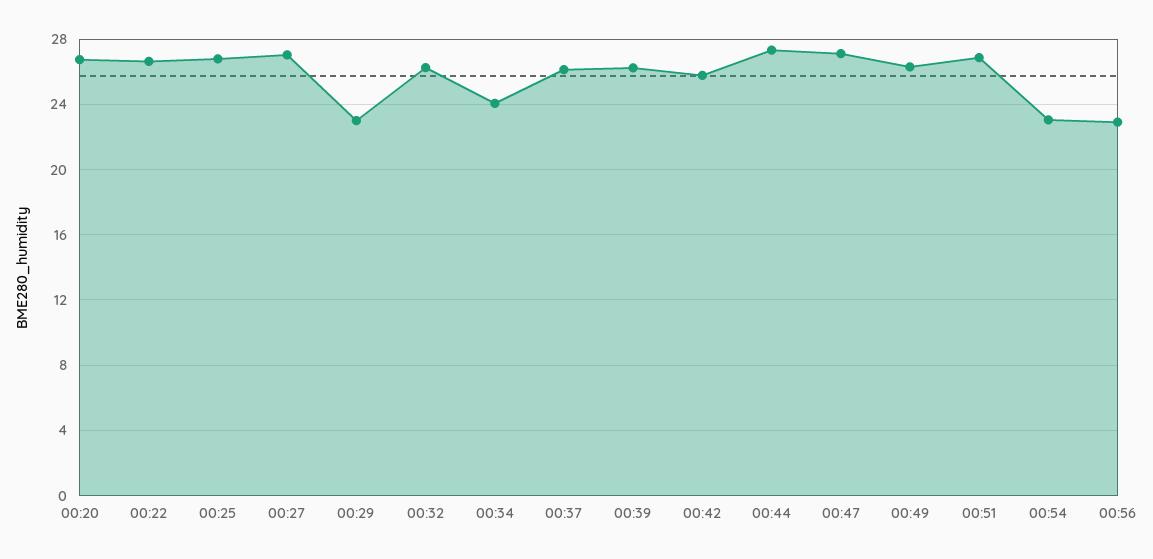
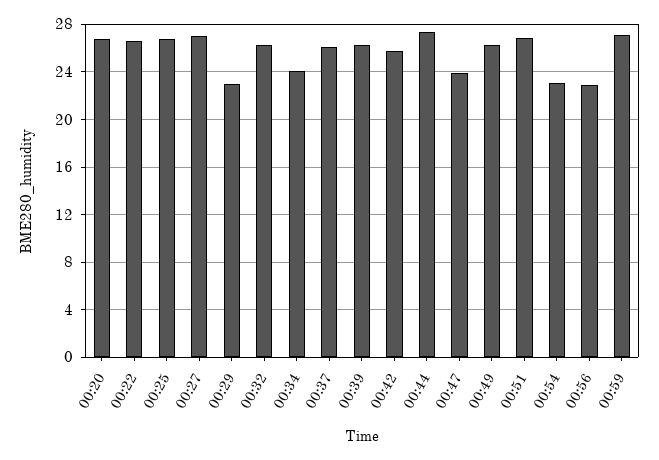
00:47: 27 -> 24
00:59: none -> 27

